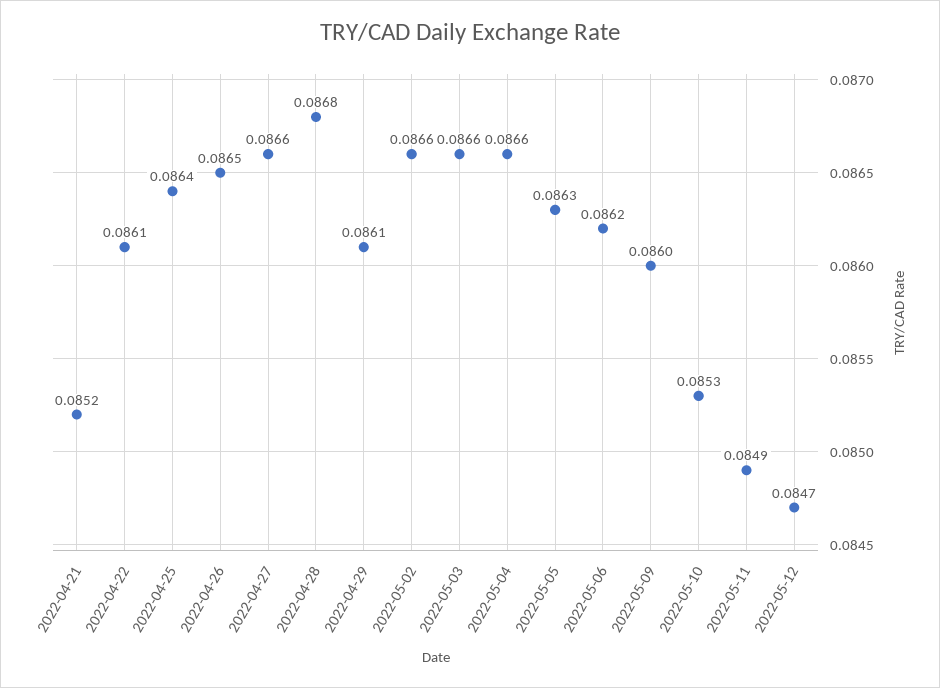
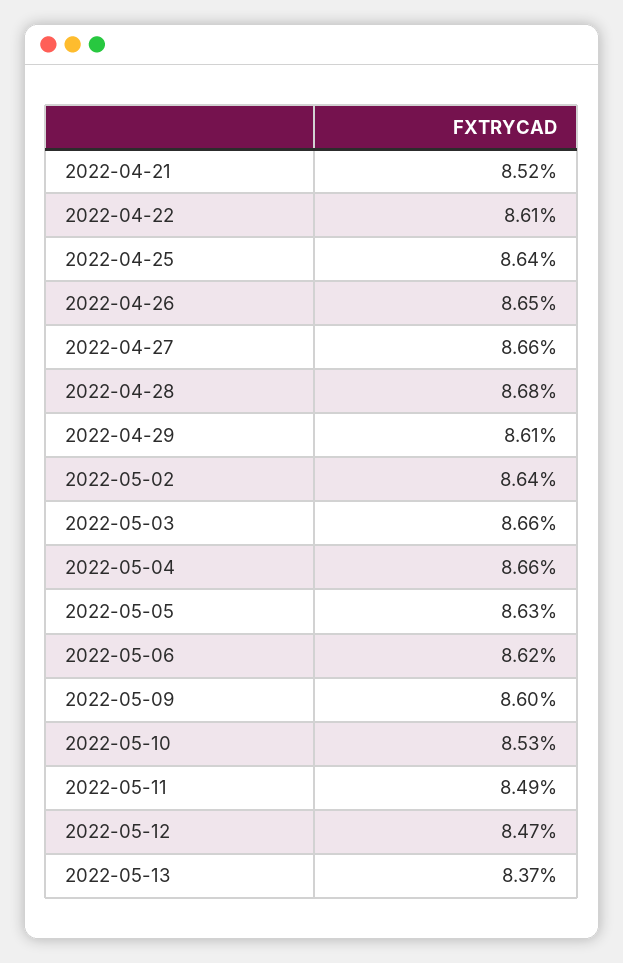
2022-05-02: 0.0866 -> 0.0864
2022-05-13: none -> 0.0837

